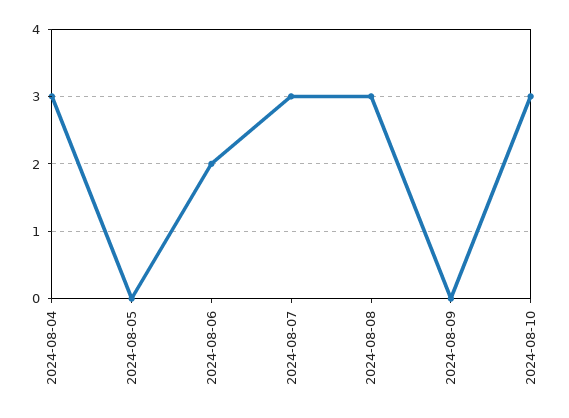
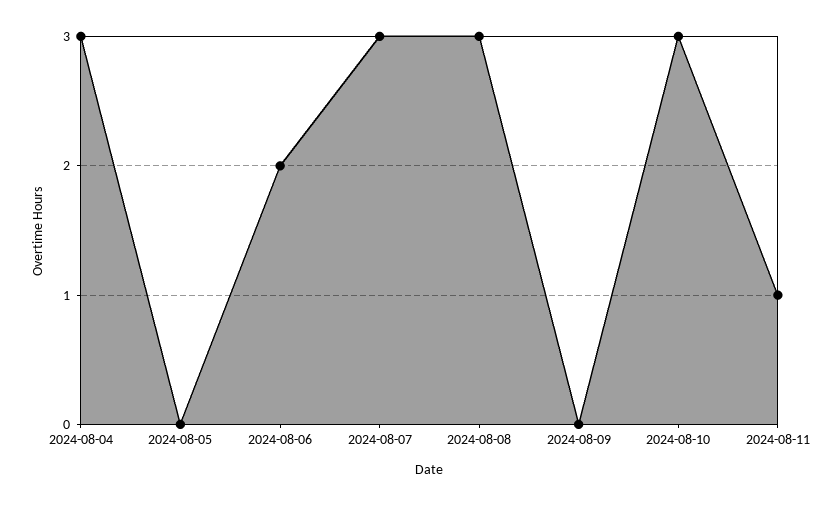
2024-08-11: none -> 1

